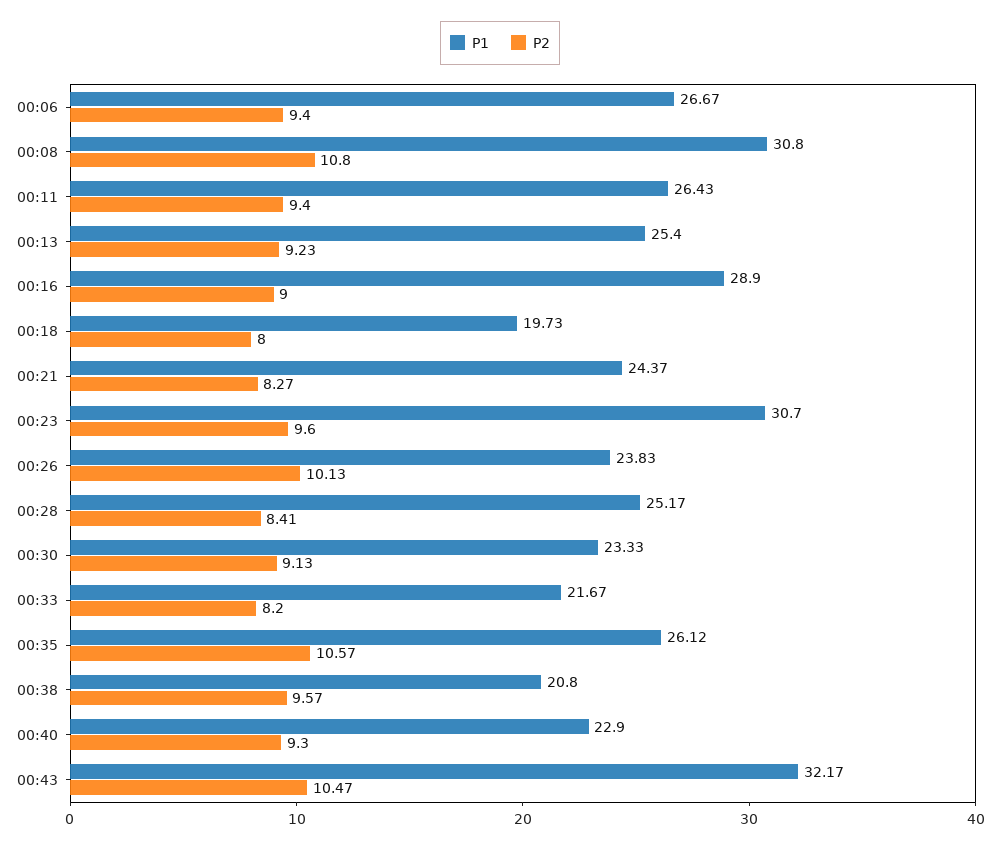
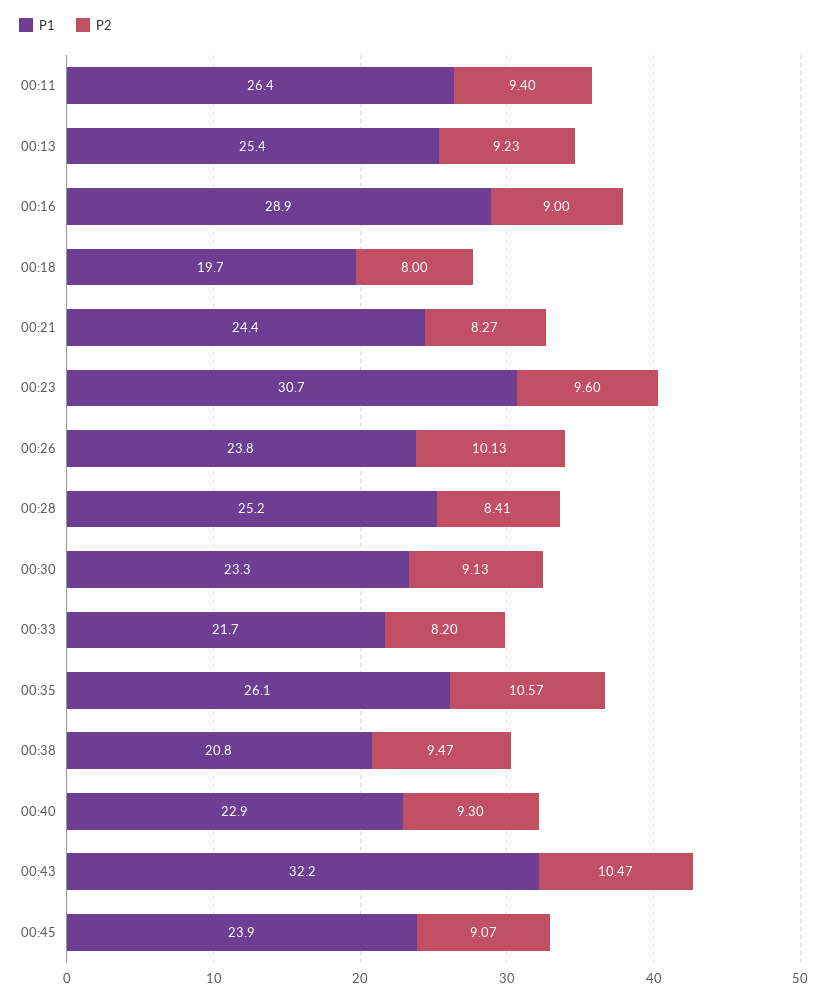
P1, 00:06: 26.67 -> none
P2, 00:06: 9.4 -> none
P1, 00:08: 30.8 -> none
P2, 00:08: 10.8 -> none
P2, 00:38: 9.57 -> 9.47
P1, 00:45: none -> 23.9
P2, 00:45: none -> 9.07

